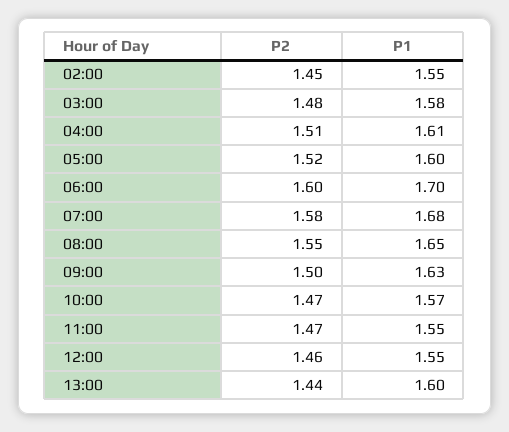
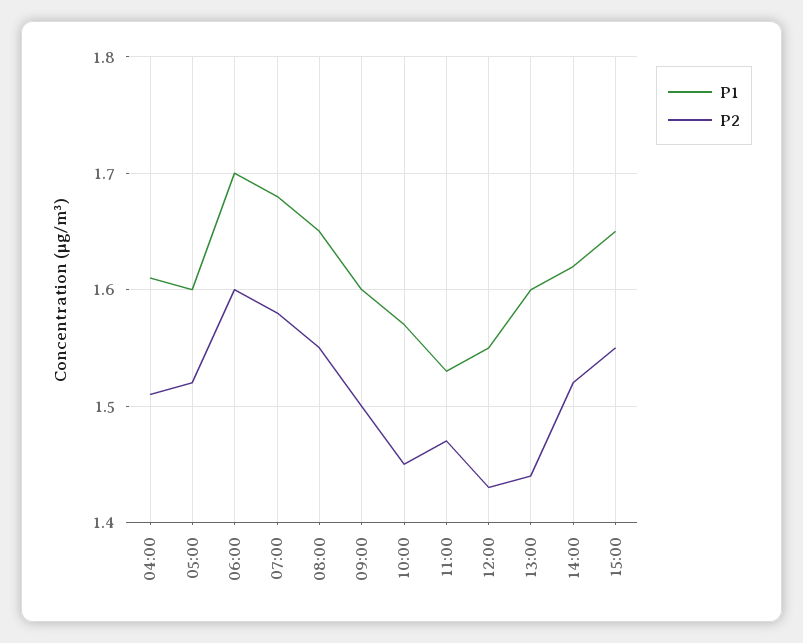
P2, 02:00: 1.45 -> none
P1, 02:00: 1.55 -> none
P2, 03:00: 1.48 -> none
P1, 03:00: 1.58 -> none
P1, 09:00: 1.63 -> 1.6
P2, 10:00: 1.47 -> 1.45
P1, 11:00: 1.55 -> 1.53
P2, 12:00: 1.46 -> 1.43
P1, 14:00: none -> 1.62
P2, 14:00: none -> 1.52
P1, 15:00: none -> 1.65
P2, 15:00: none -> 1.55

